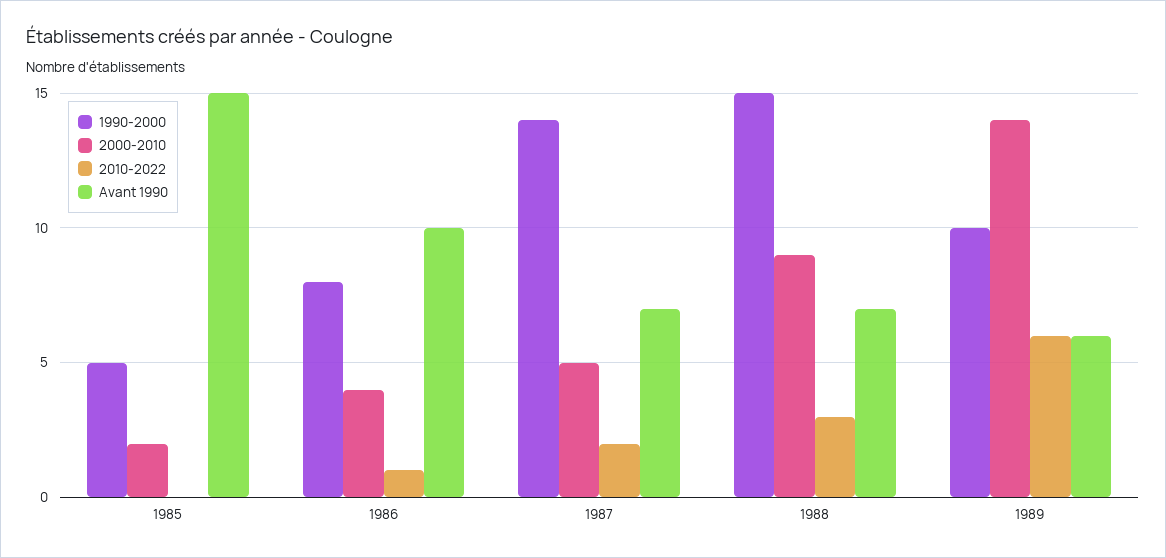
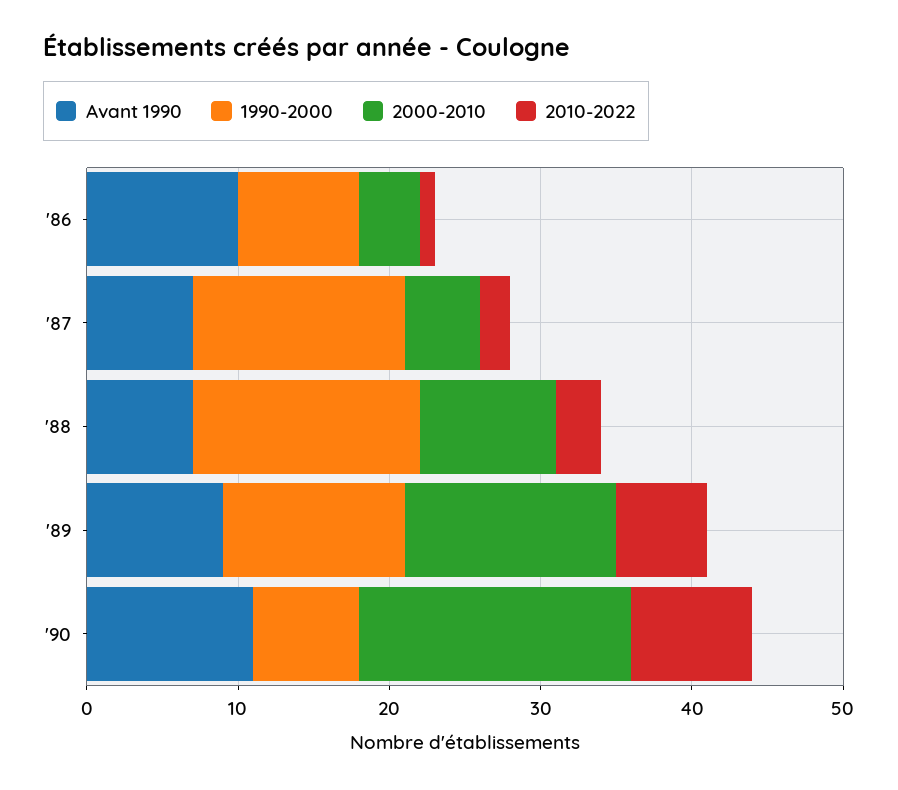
1990-2000, 1985: 5 -> none
2000-2010, 1985: 2 -> none
2010-2022, 1985: 0 -> none
Avant 1990, 1985: 15 -> none
1990-2000, 1989: 10 -> 12
Avant 1990, 1989: 6 -> 9
Avant 1990, '90: none -> 11
1990-2000, '90: none -> 7
2000-2010, '90: none -> 18
2010-2022, '90: none -> 8

